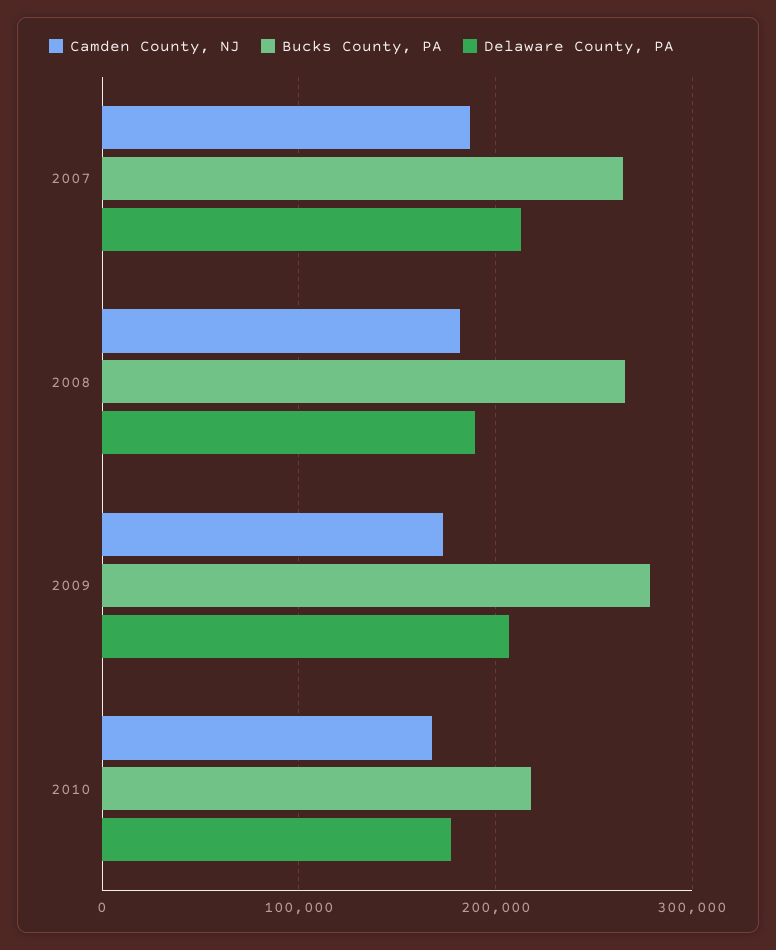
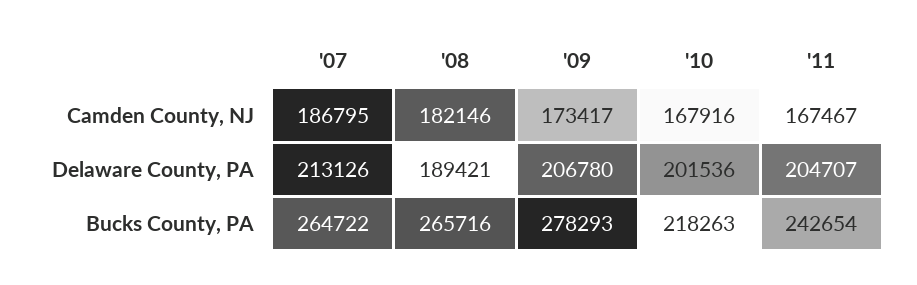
Delaware County, PA, 2010: 180000 -> 201536
Camden County, NJ, '11: none -> 167467
Delaware County, PA, '11: none -> 204707
Bucks County, PA, '11: none -> 242654

